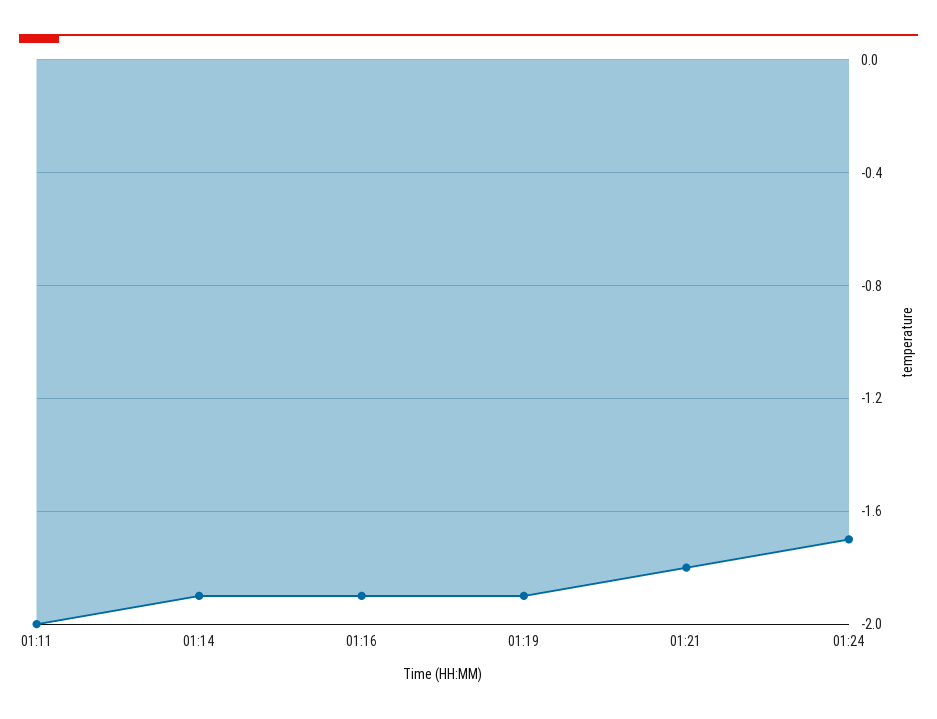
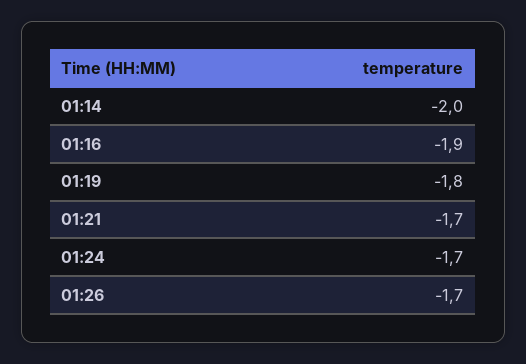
01:11: -2 -> none
01:14: -1.9 -> -2
01:19: -1.9 -> -1.8
01:21: -1.8 -> -1.7
01:26: none -> -1.7

